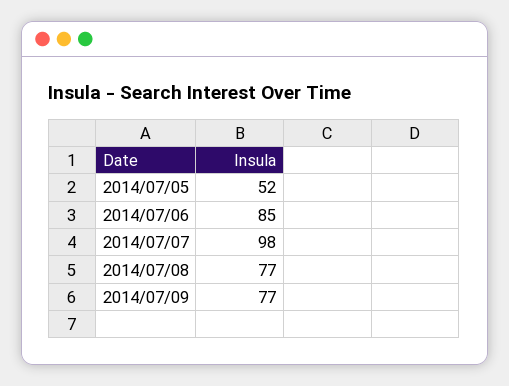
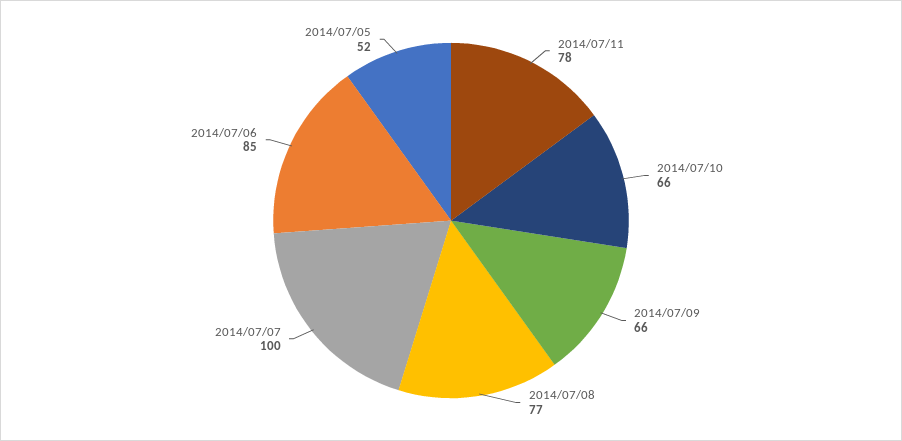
2014/07/07: 98 -> 100
2014/07/09: 77 -> 66
2014/07/11: none -> 78
2014/07/10: none -> 66

